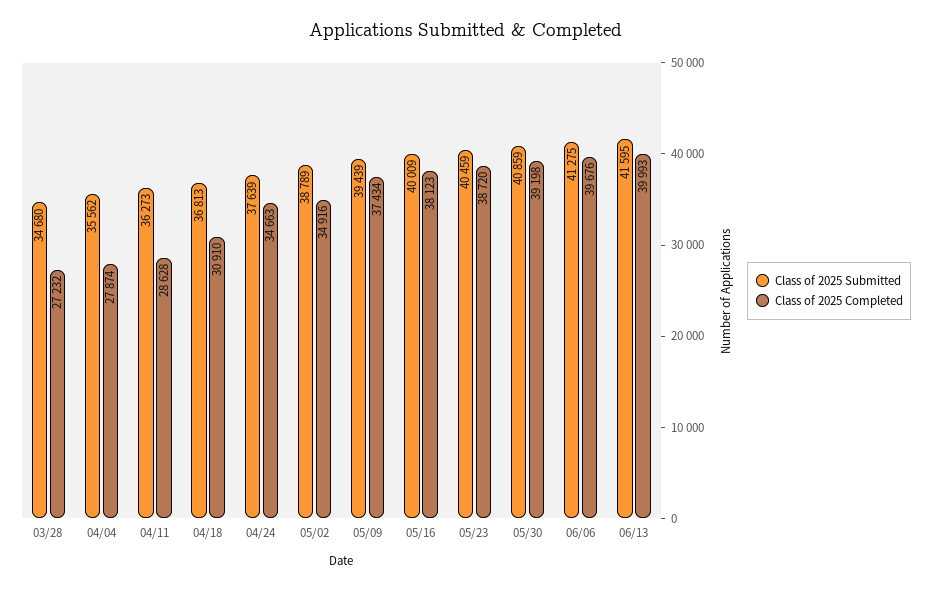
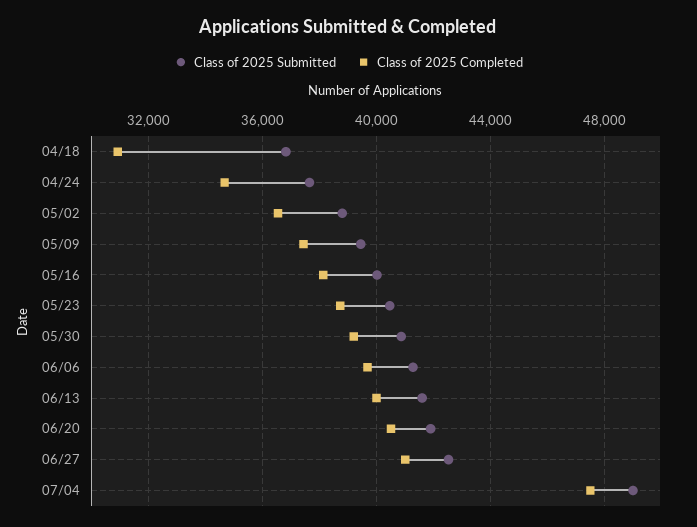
Class of 2025 Submitted, 03/28: 34680 -> none
Class of 2025 Completed, 03/28: 27232 -> none
Class of 2025 Submitted, 04/04: 35562 -> none
Class of 2025 Completed, 04/04: 27874 -> none
Class of 2025 Submitted, 04/11: 36273 -> none
Class of 2025 Completed, 04/11: 28628 -> none
Class of 2025 Completed, 05/02: 34916 -> 36500
Class of 2025 Submitted, 06/20: none -> 42000
Class of 2025 Completed, 06/20: none -> 40500
Class of 2025 Submitted, 06/27: none -> 42500
Class of 2025 Completed, 06/27: none -> 41000
Class of 2025 Submitted, 07/04: none -> 49000
Class of 2025 Completed, 07/04: none -> 47500

